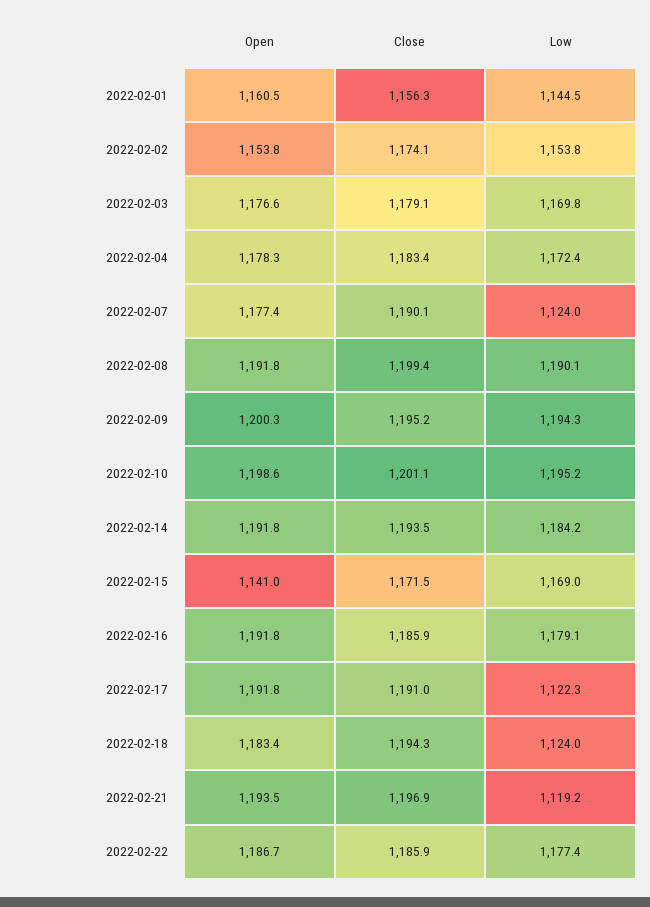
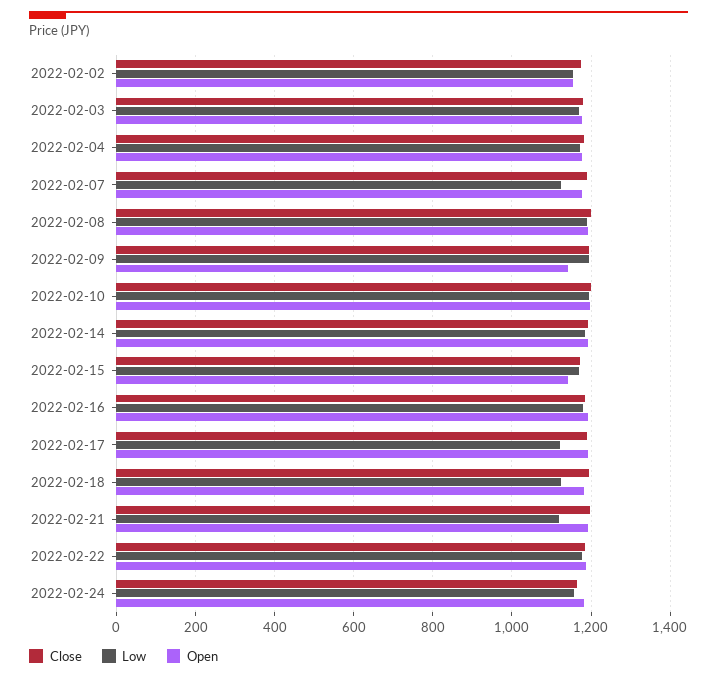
Open, 2022-02-01: 1160.5 -> none
Close, 2022-02-01: 1156.3 -> none
Low, 2022-02-01: 1144.5 -> none
Open, 2022-02-09: 1200.3 -> 1140
Close, 2022-02-24: none -> 1160
Low, 2022-02-24: none -> 1160
Open, 2022-02-24: none -> 1180

